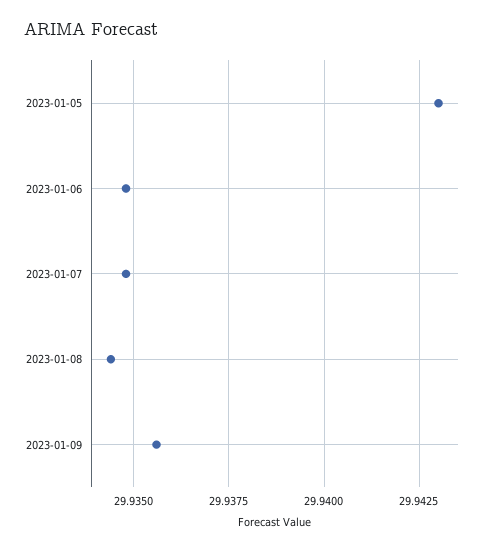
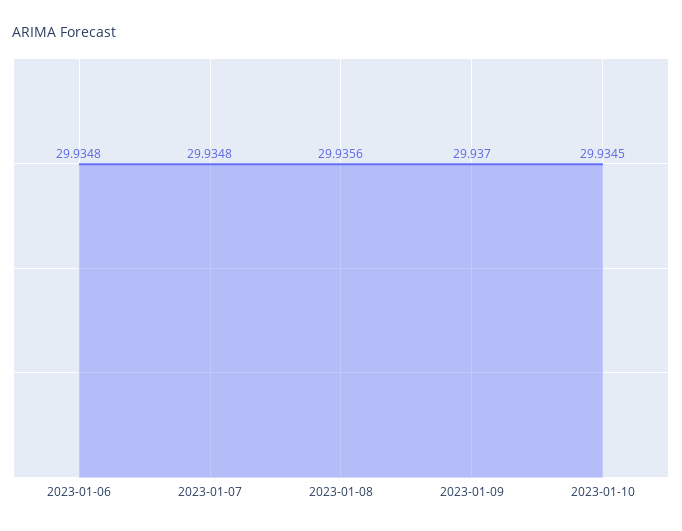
2023-01-05: 29.943 -> none
2023-01-08: 29.9345 -> 29.9356
2023-01-09: 29.9355 -> 29.937
2023-01-10: none -> 29.9345

